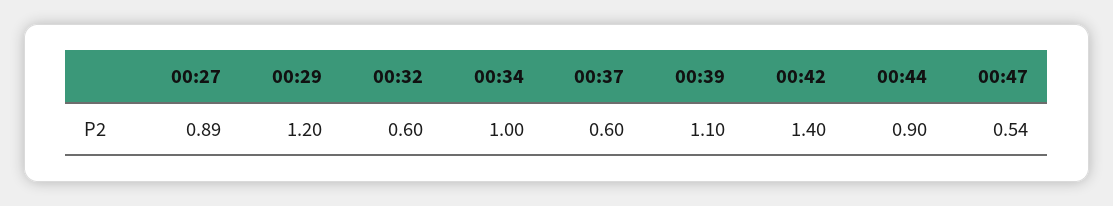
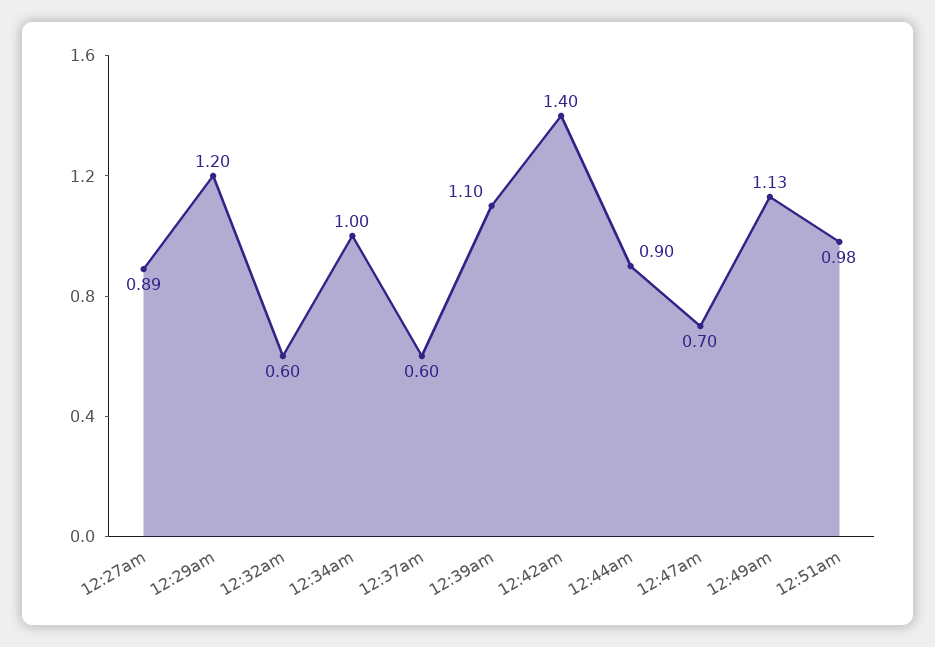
00:47: 0.54 -> 0.7
12:49am: none -> 1.13
12:51am: none -> 0.98

